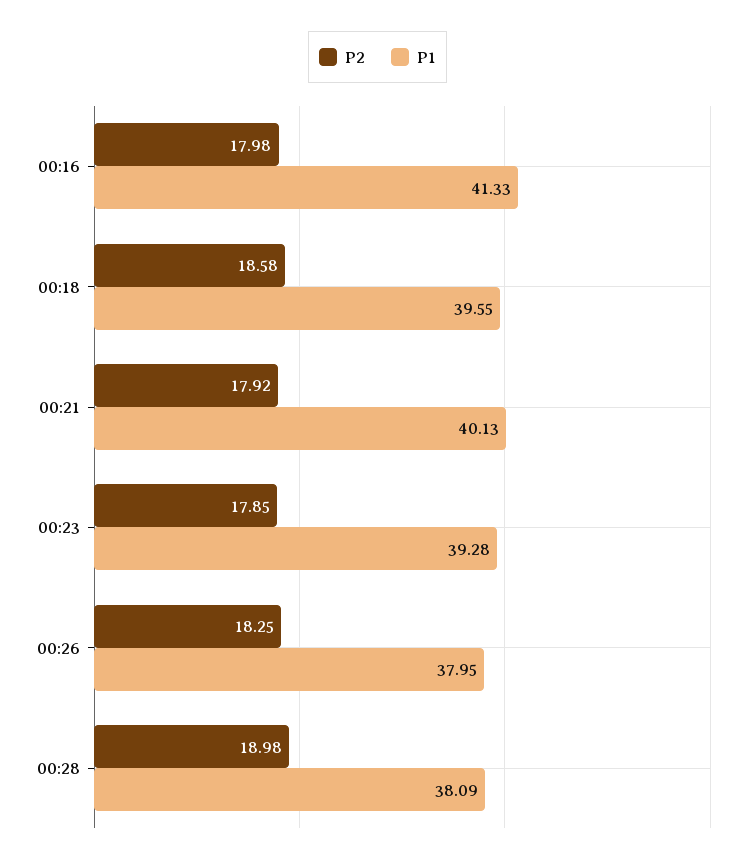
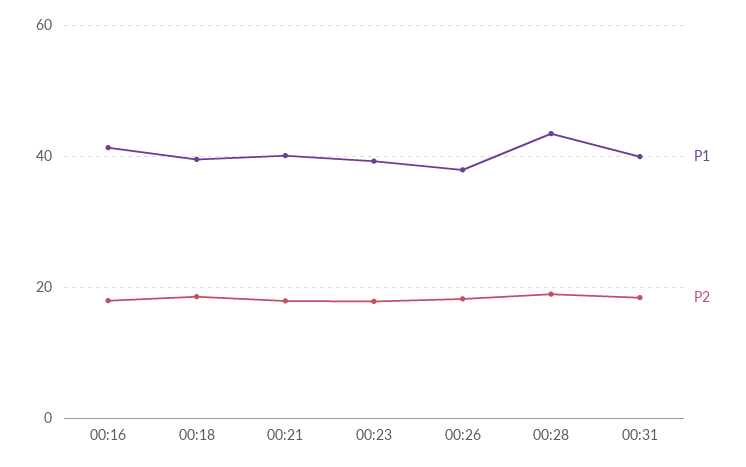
P1, 00:28: 38.09 -> 44
P1, 00:31: none -> 40
P2, 00:31: none -> 18

